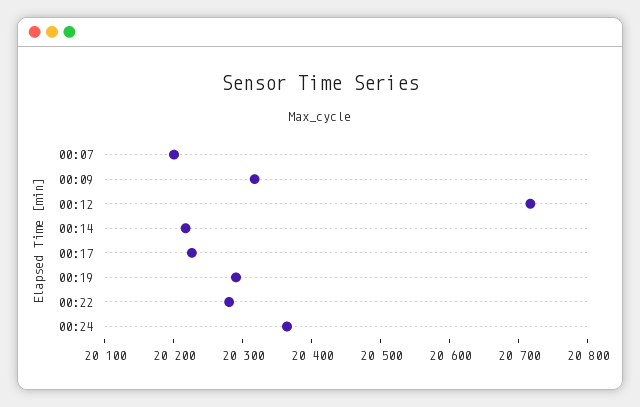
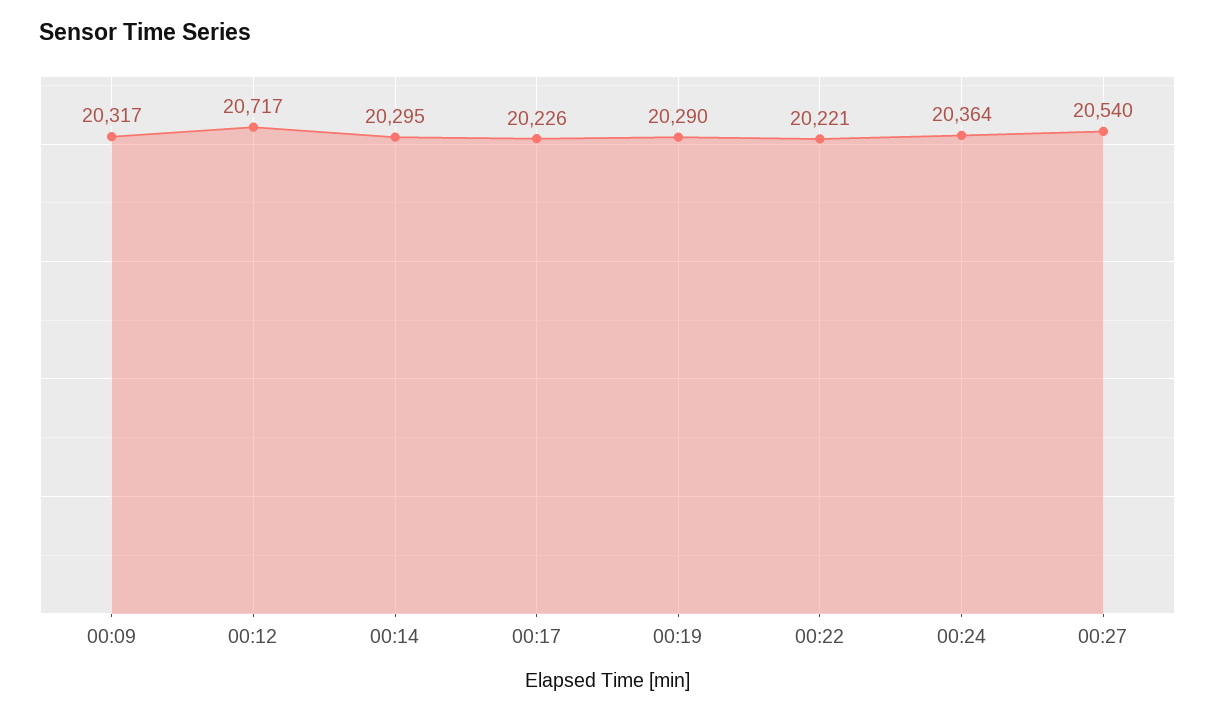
00:07: 20200 -> none
00:14: 20220 -> 20295
00:22: 20280 -> 20221
00:27: none -> 20540

